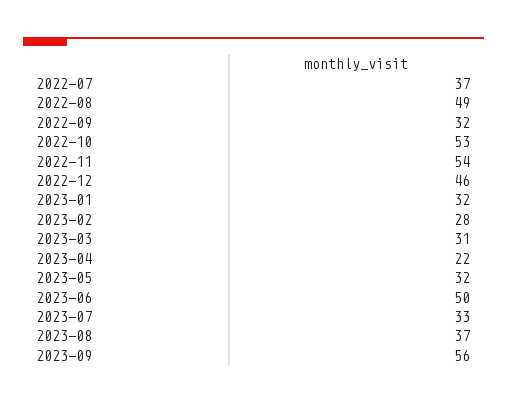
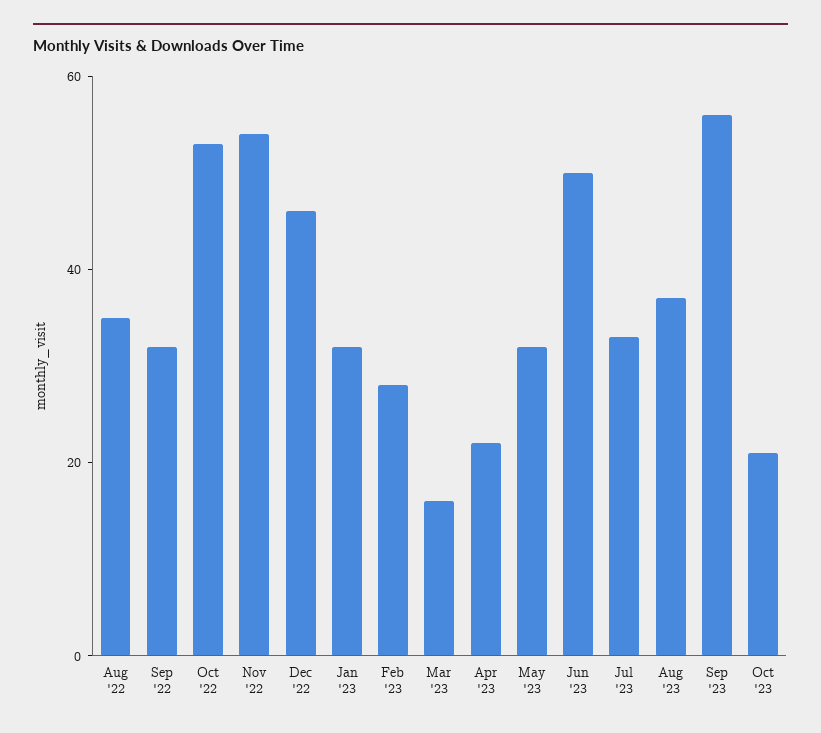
2022-07: 37 -> none
2022-08: 49 -> 35
2023-03: 31 -> 15
Oct '23: none -> 20

